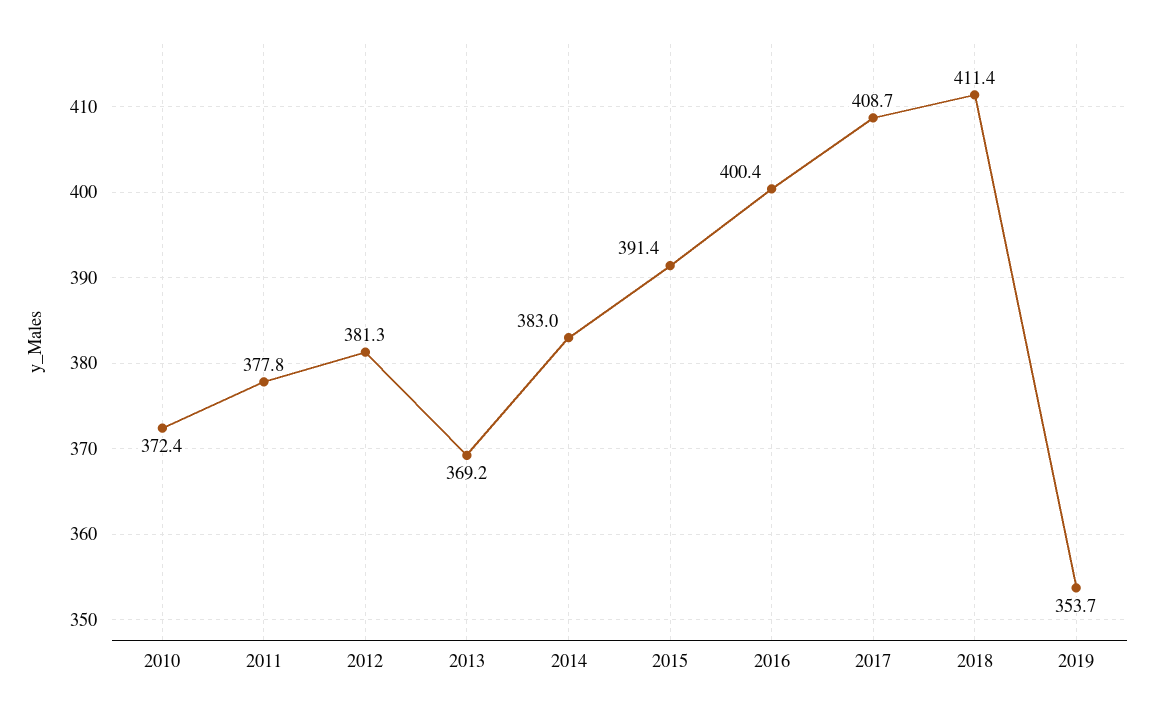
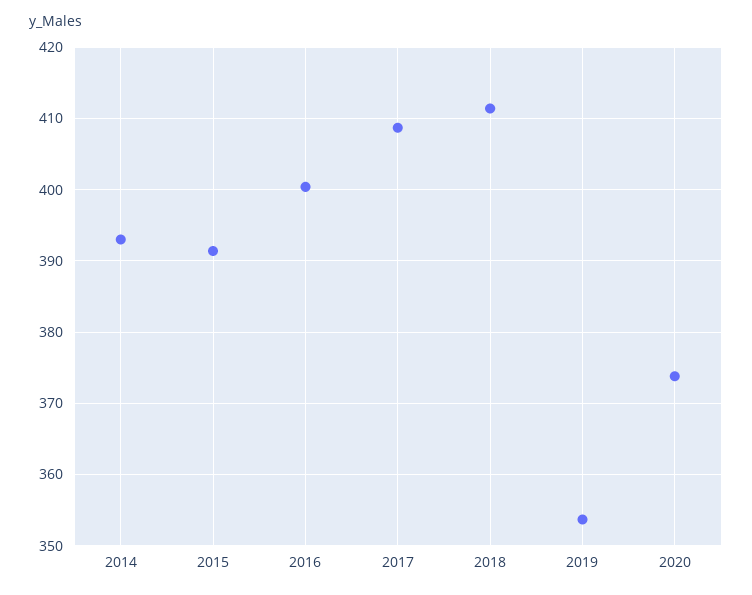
2010: 372.4 -> none
2011: 377.8 -> none
2012: 381.3 -> none
2013: 369.2 -> none
2014: 383 -> 393
2020: none -> 374

